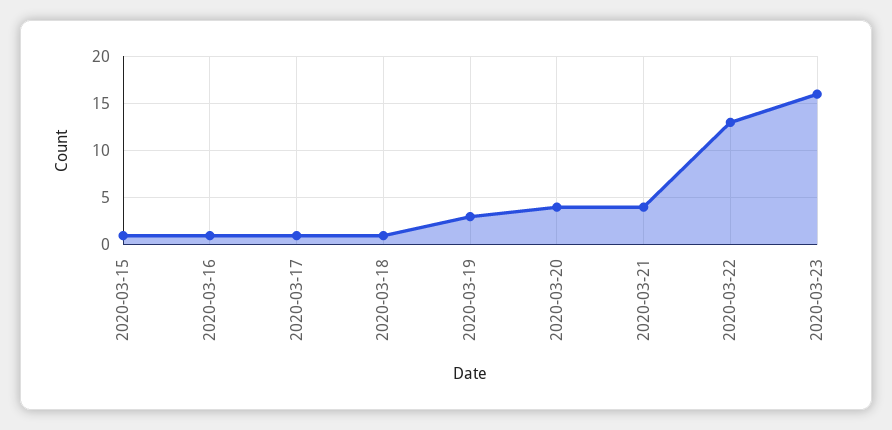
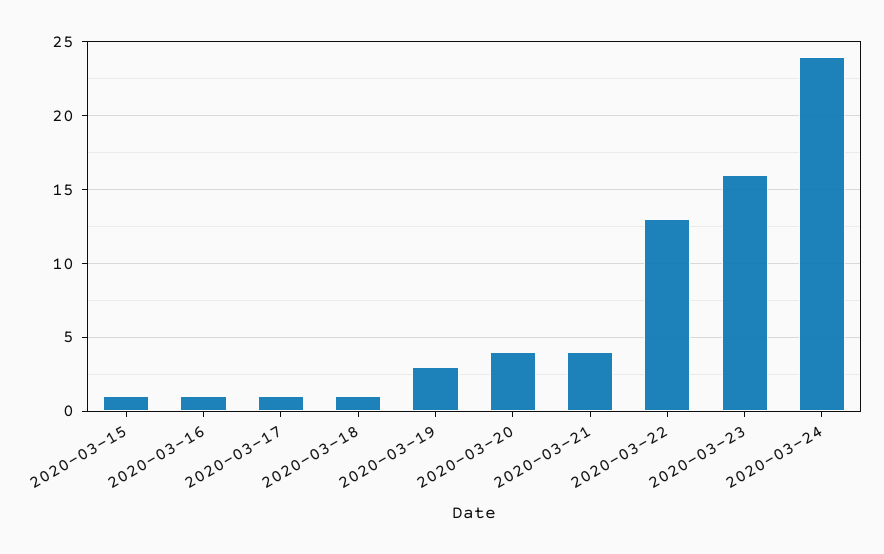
2020-03-24: none -> 24

